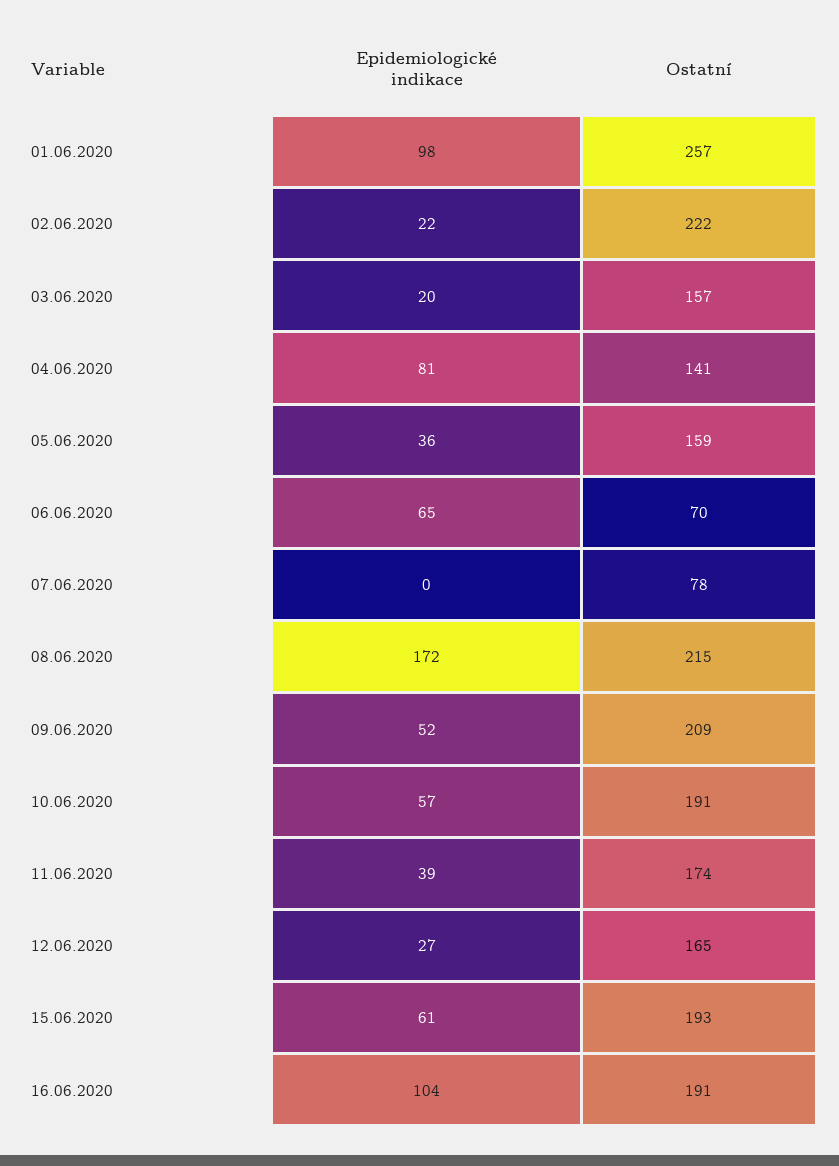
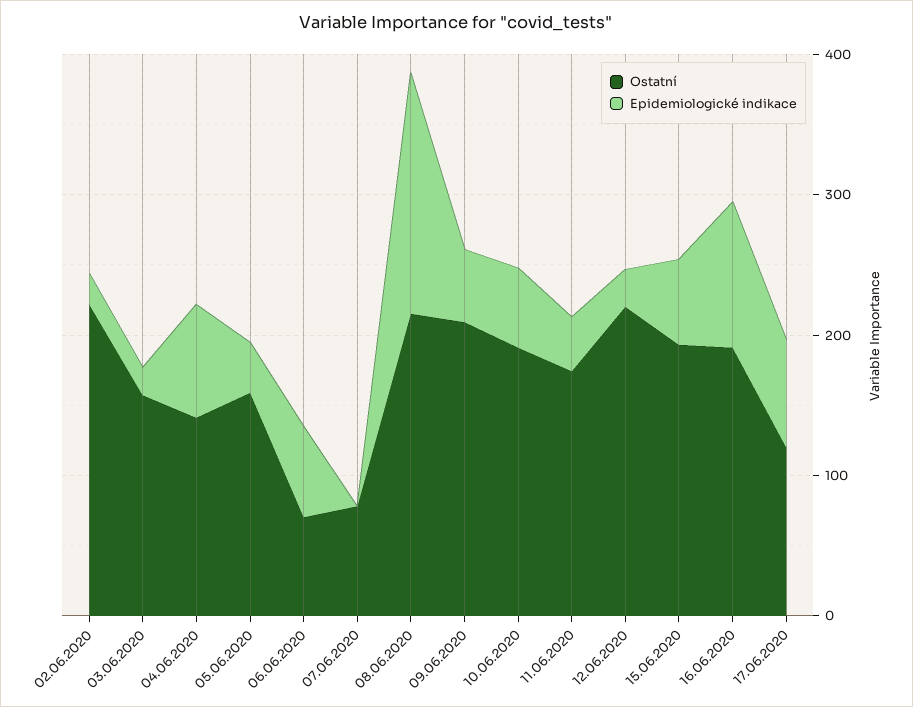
Epidemiologické indikace, 01.06.2020: 98 -> none
Ostatní, 01.06.2020: 257 -> none
Ostatní, 12.06.2020: 165 -> 220
Ostatní, 17.06.2020: none -> 120
Epidemiologické indikace, 17.06.2020: none -> 80

